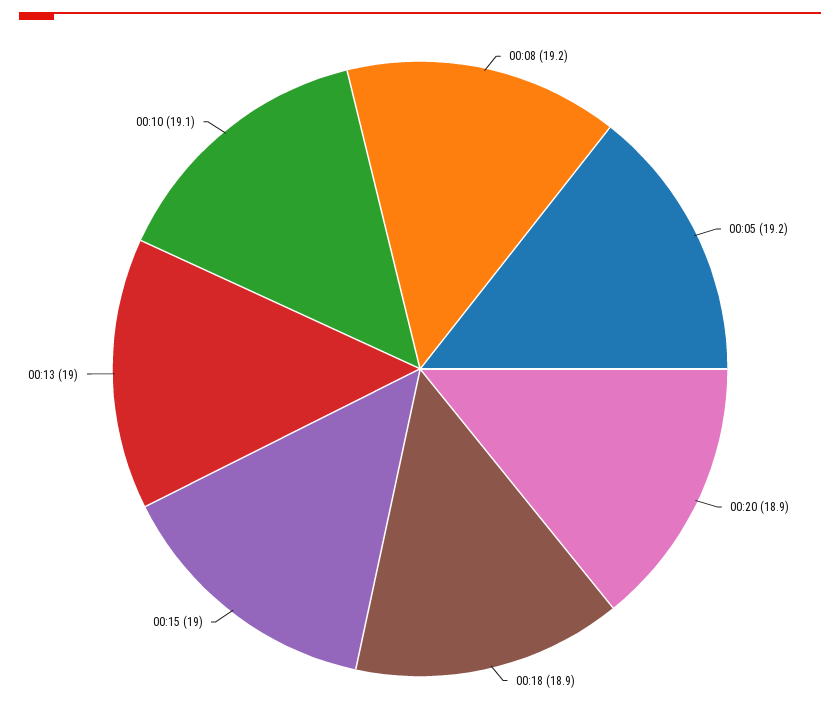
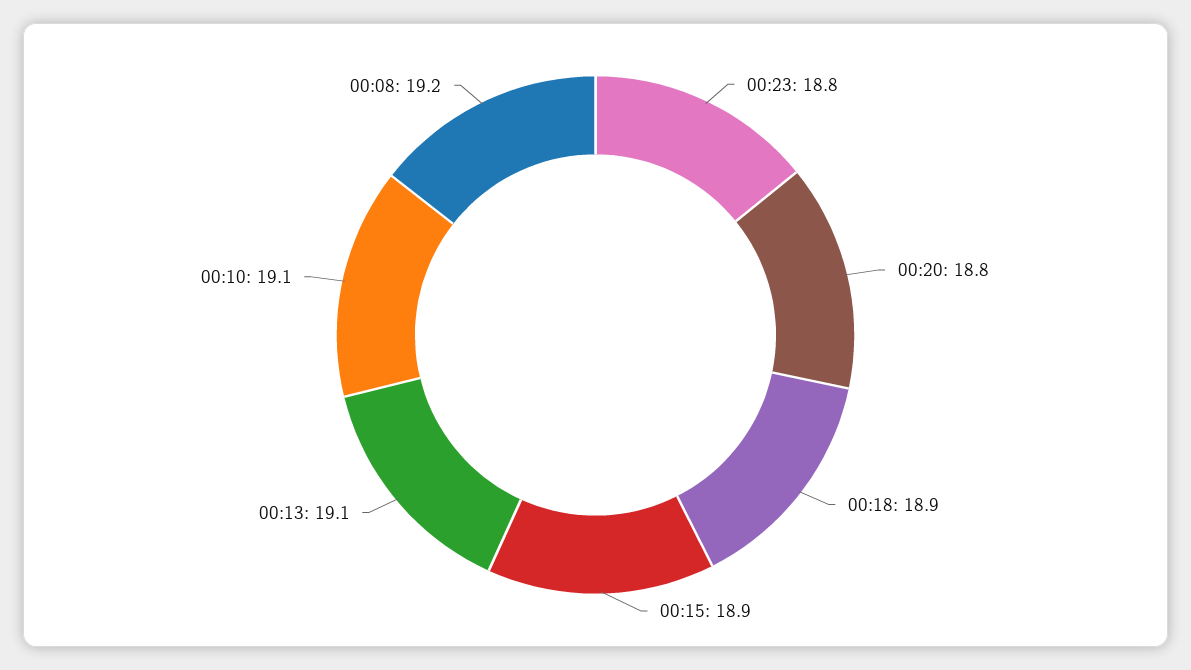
00:05: 19.2 -> none
00:20: 18.9 -> 18.8
00:15: 19 -> 18.9
00:13: 19 -> 19.1
00:23: none -> 18.8

